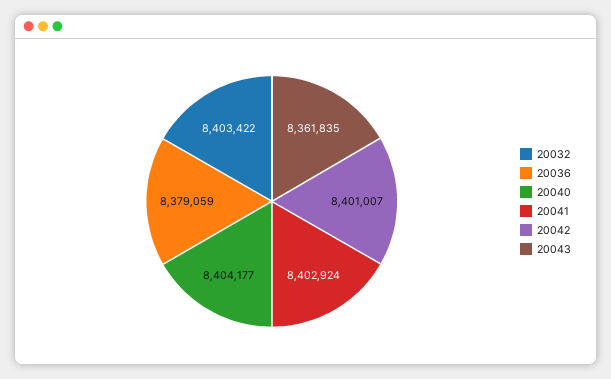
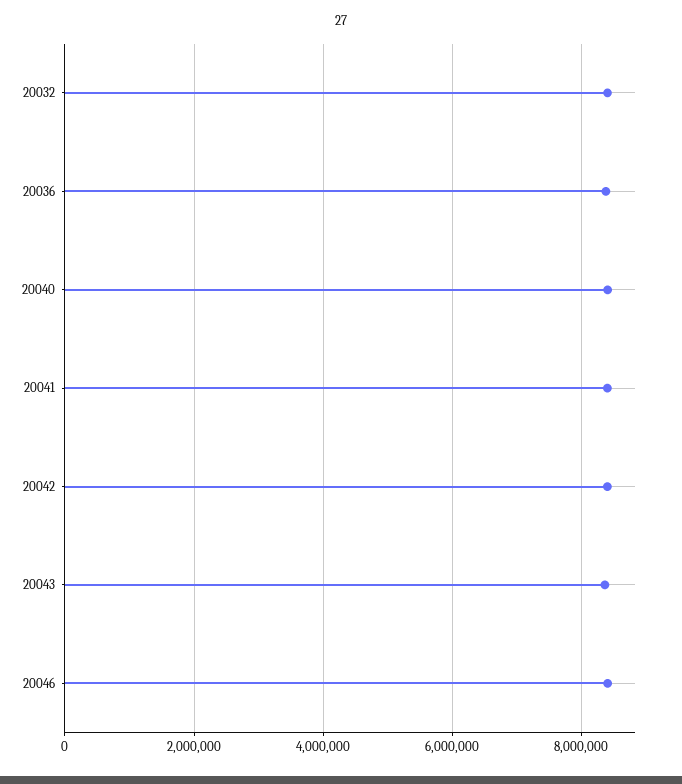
20046: none -> 8400000

